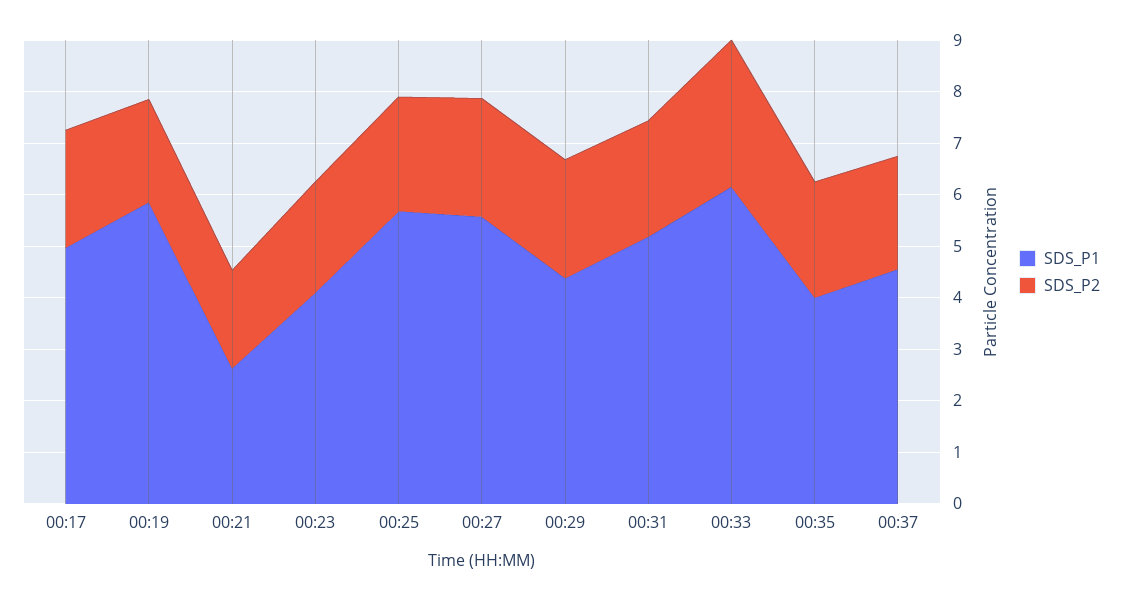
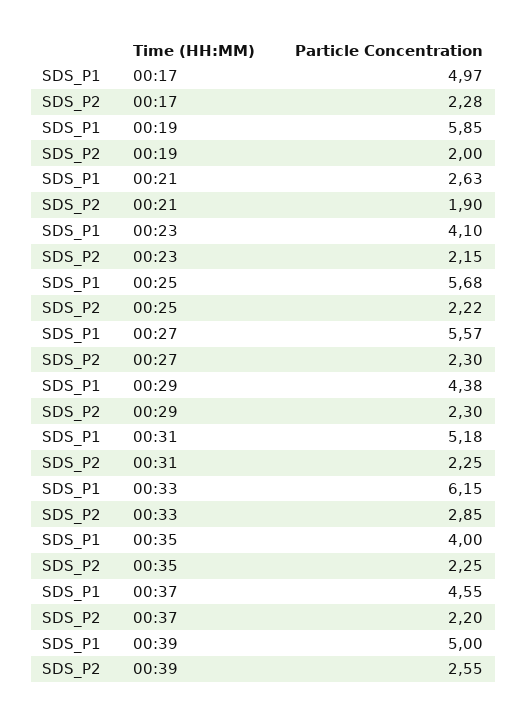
SDS_P1, 00:39: none -> 5
SDS_P2, 00:39: none -> 2.55

